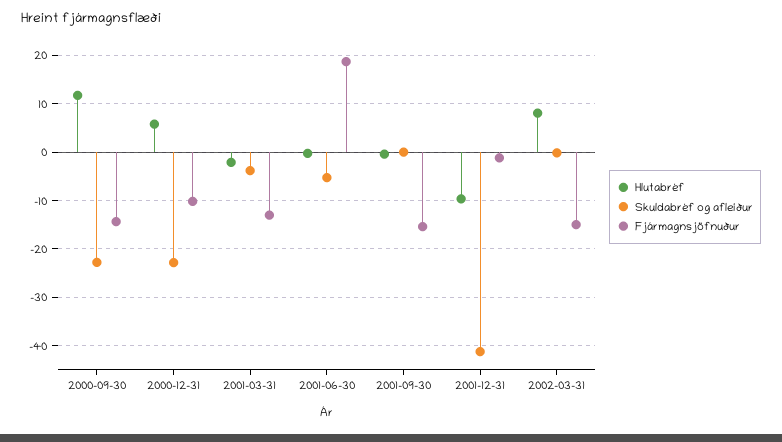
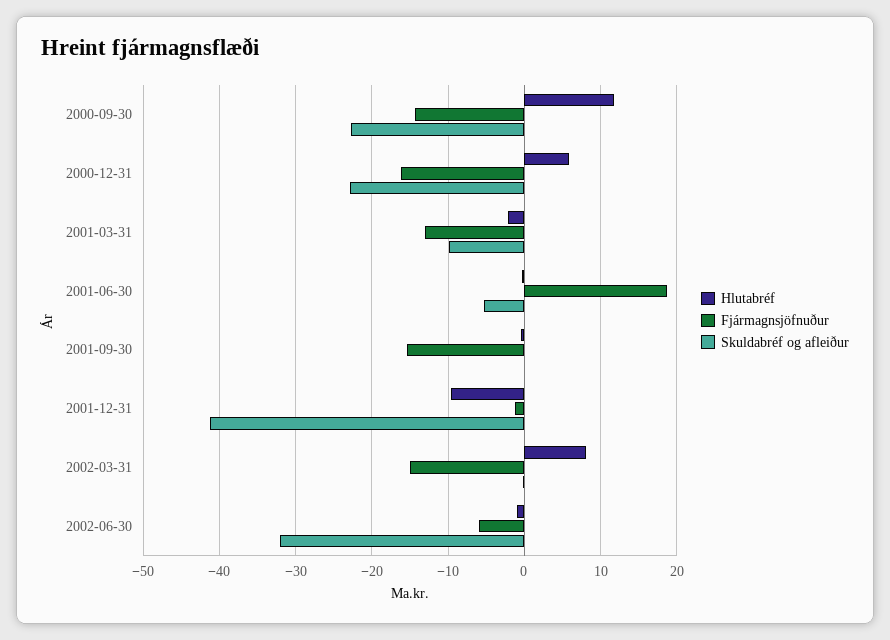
Fjármagnsjöfnuður, 2000-12-31: -10 -> -16
Skuldabréf og afleiður, 2001-03-31: -4 -> -10
Hlutabréf, 2002-06-30: none -> -1
Fjármagnsjöfnuður, 2002-06-30: none -> -6
Skuldabréf og afleiður, 2002-06-30: none -> -32

